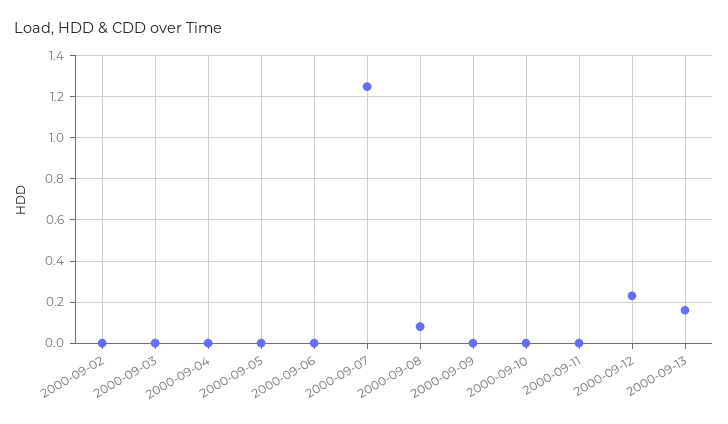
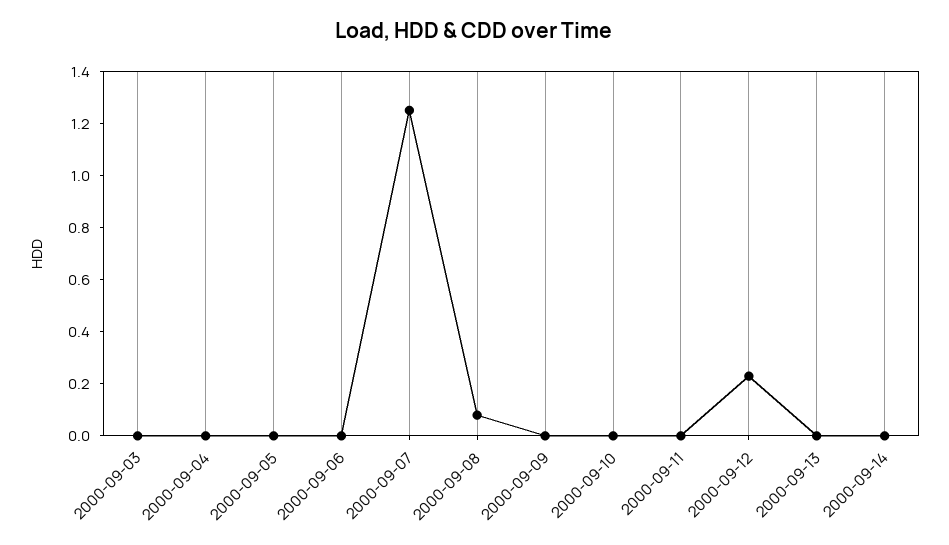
2000-09-02: 0 -> none
2000-09-13: 0.15 -> 0
2000-09-14: none -> 0

